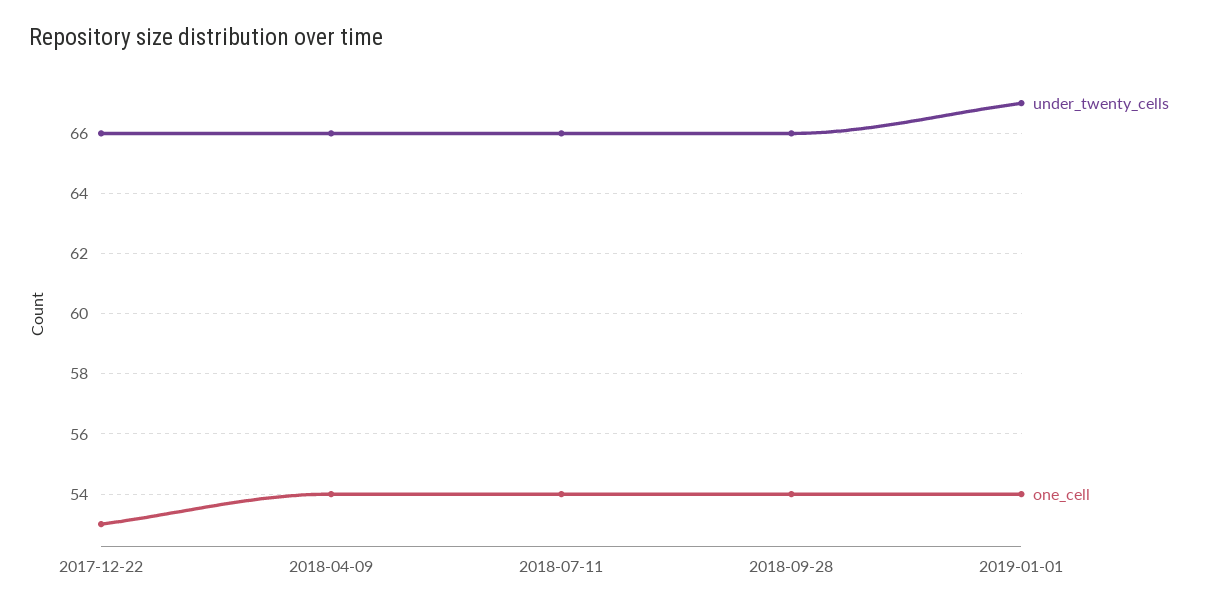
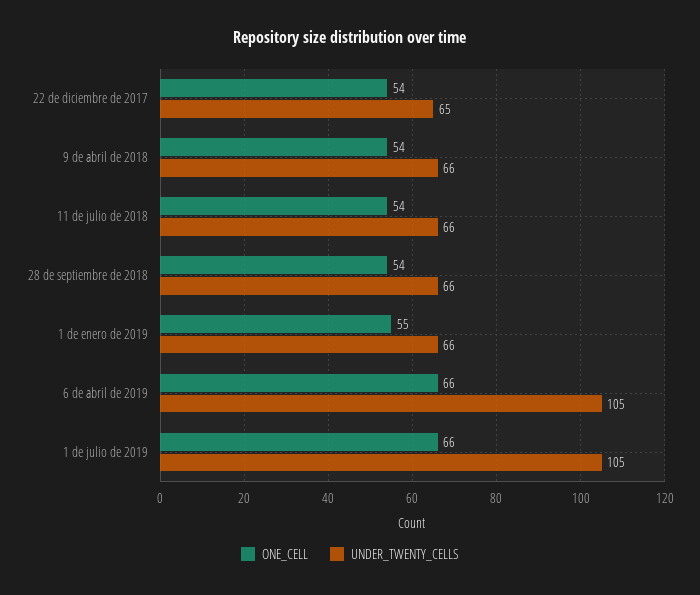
under_twenty_cells, 2017-12-22: 66 -> 65
one_cell, 2017-12-22: 53 -> 54
under_twenty_cells, 2019-01-01: 67 -> 66
one_cell, 2019-01-01: 54 -> 55
one_cell, 6 de abril de 2019: none -> 66
under_twenty_cells, 6 de abril de 2019: none -> 105
one_cell, 1 de julio de 2019: none -> 66
under_twenty_cells, 1 de julio de 2019: none -> 105

